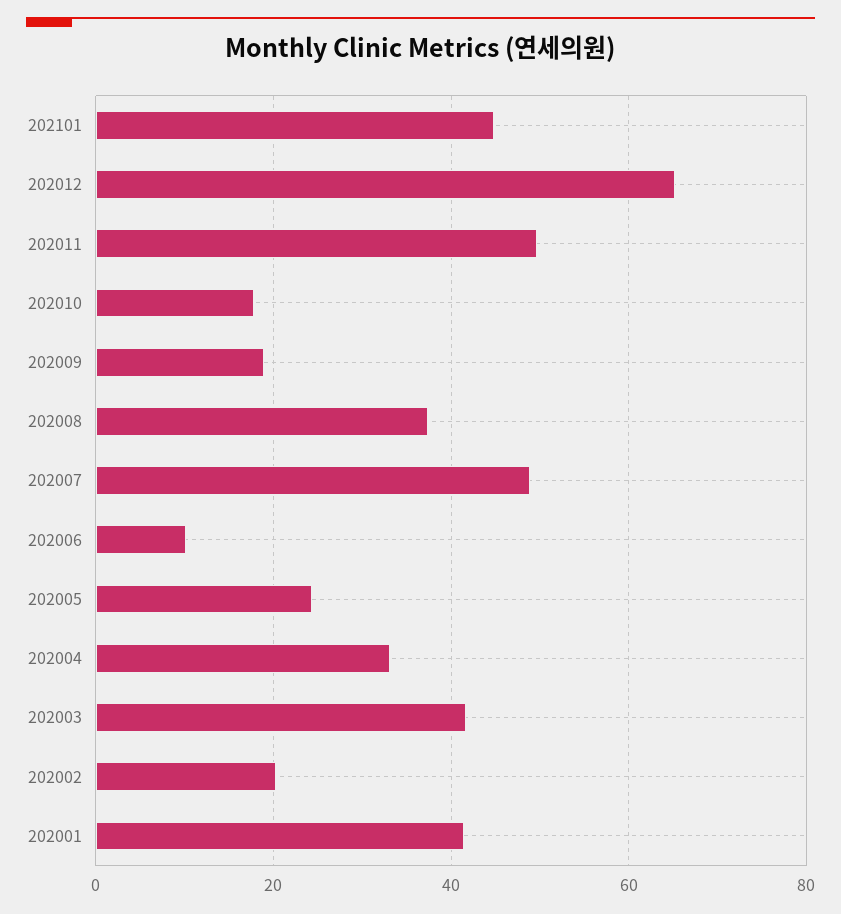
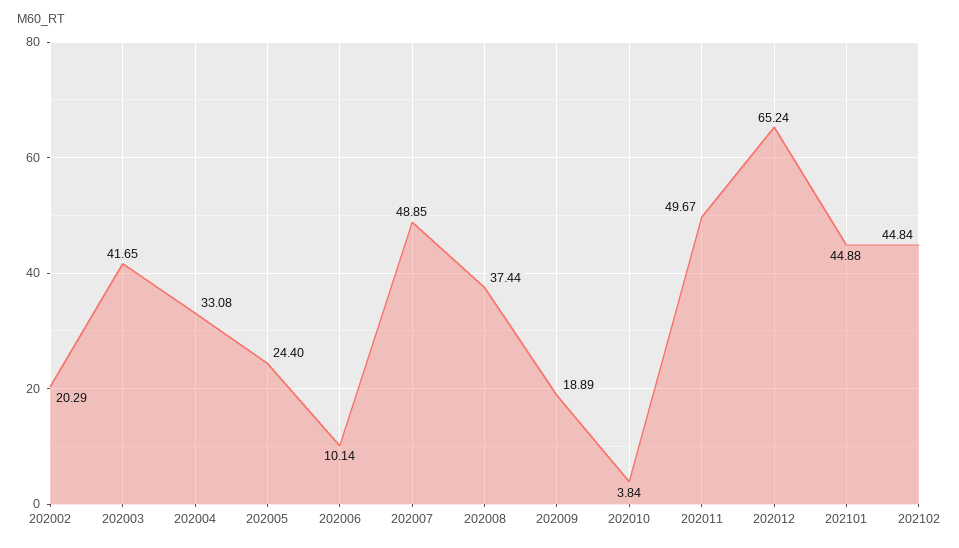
202010: 18 -> 3.84
202001: 42 -> none
202102: none -> 44.84

